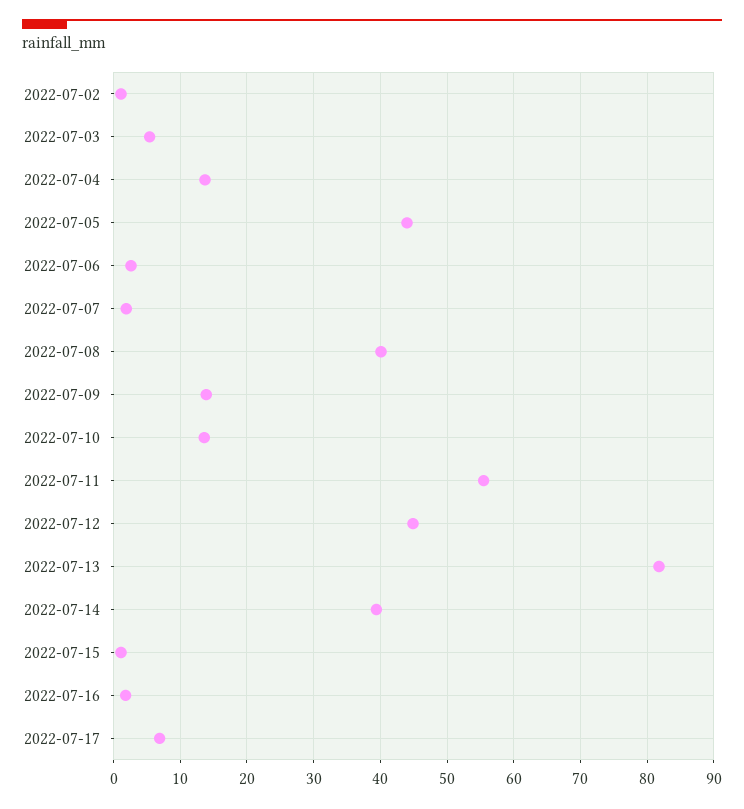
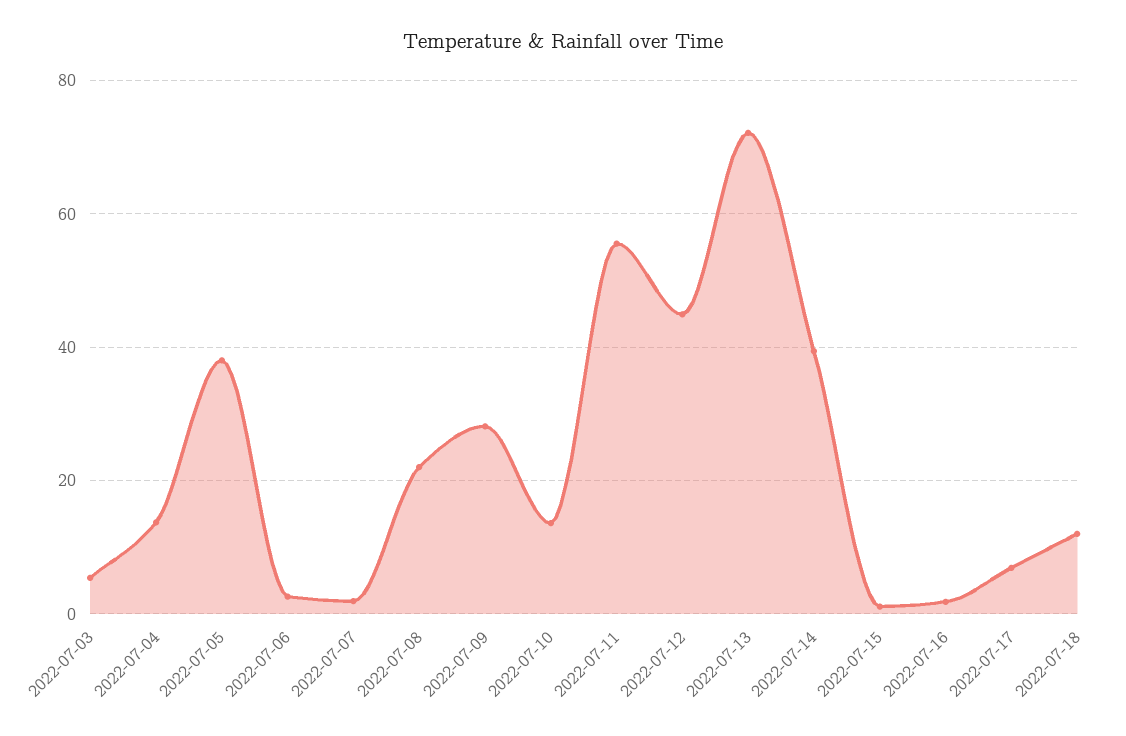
2022-07-02: 1 -> none
2022-07-05: 44 -> 38
2022-07-08: 40 -> 22
2022-07-09: 14 -> 28
2022-07-13: 82 -> 72
2022-07-18: none -> 12

